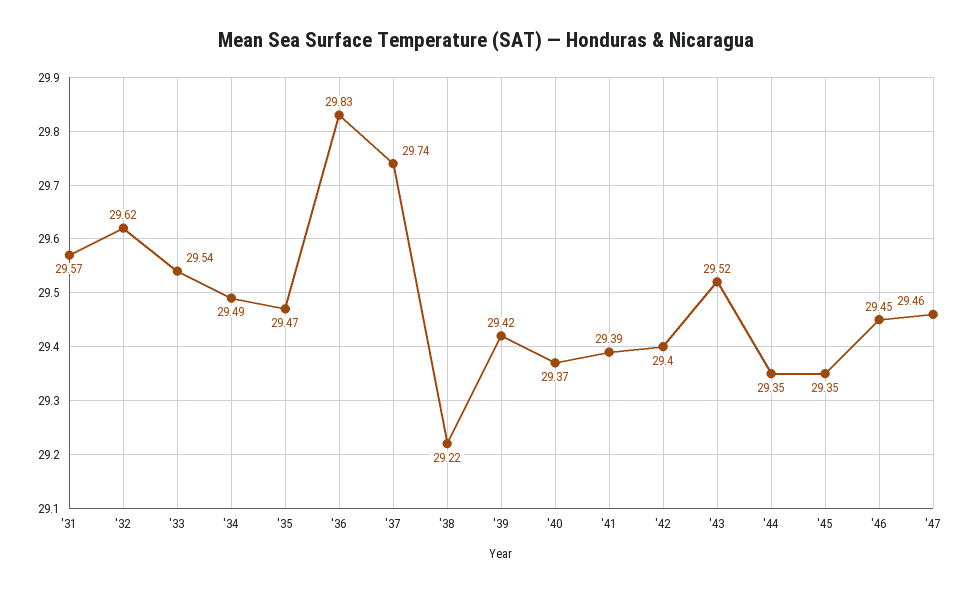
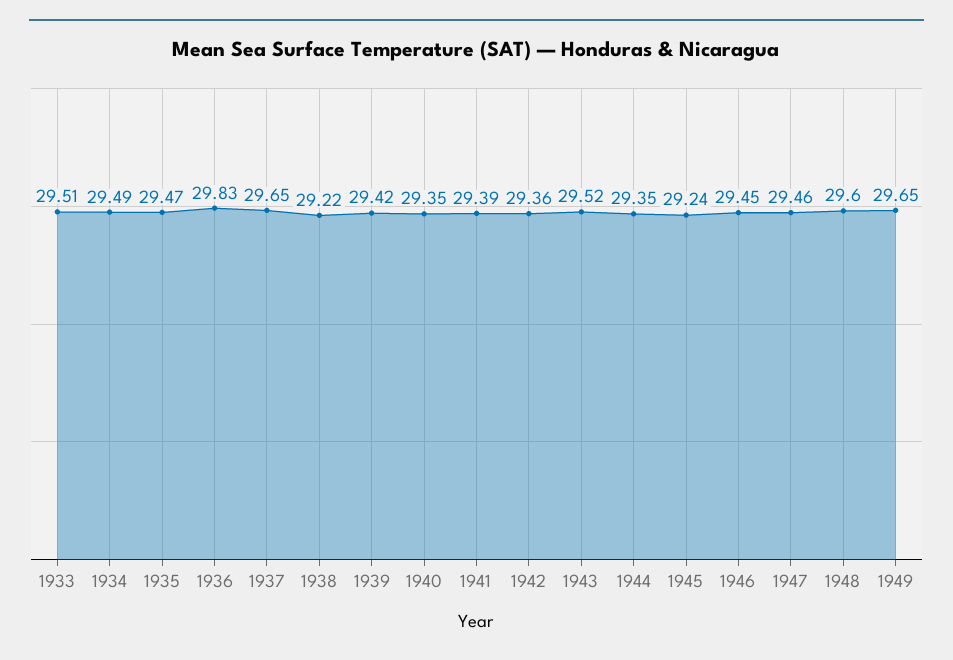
'31: 29.57 -> none
'32: 29.62 -> none
'33: 29.54 -> 29.51
'37: 29.74 -> 29.65
'40: 29.37 -> 29.35
'42: 29.4 -> 29.36
'45: 29.35 -> 29.24
1948: none -> 29.6
1949: none -> 29.65

